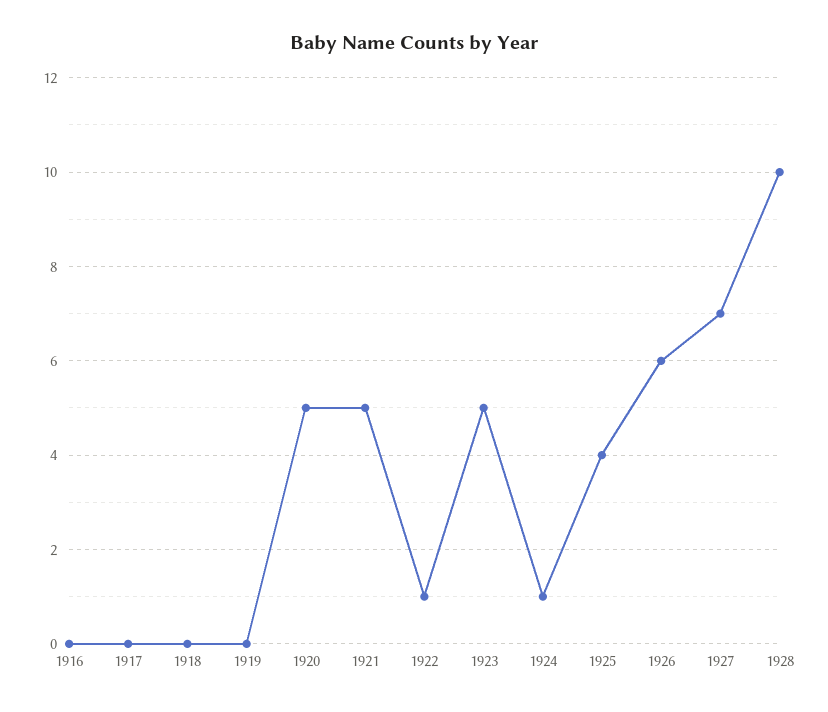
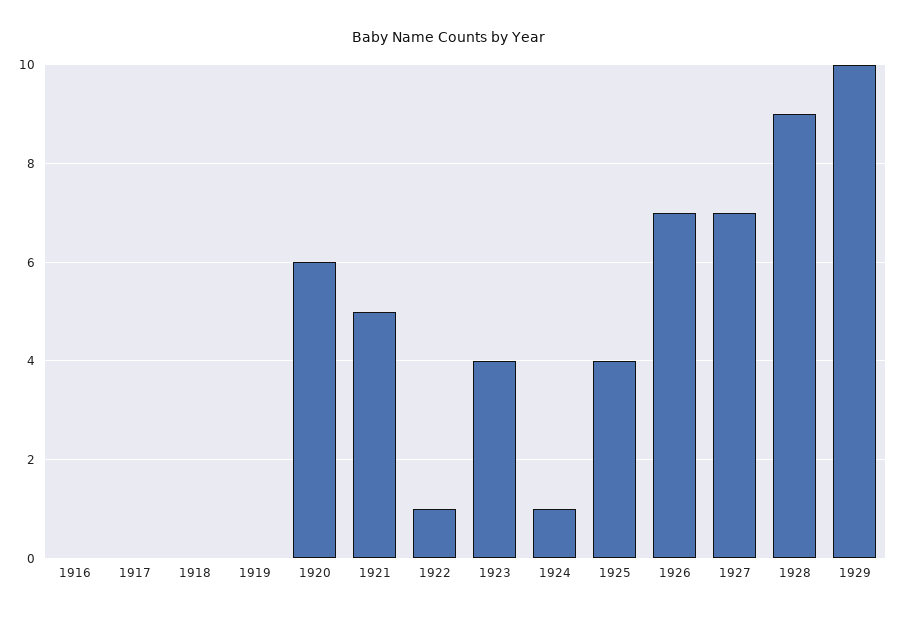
1920: 5 -> 6
1923: 5 -> 4
1926: 6 -> 7
1928: 10 -> 9
1929: none -> 10

